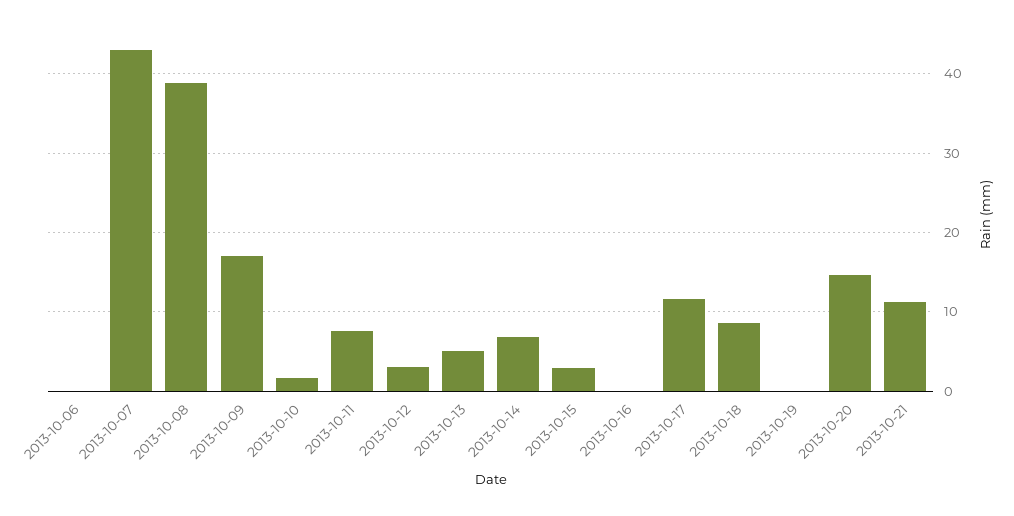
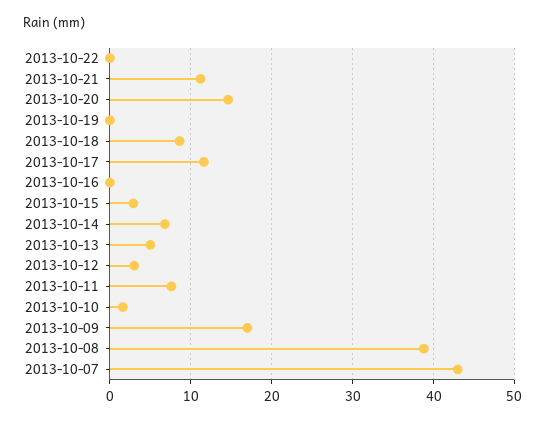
2013-10-06: 0 -> none
2013-10-22: none -> 0

